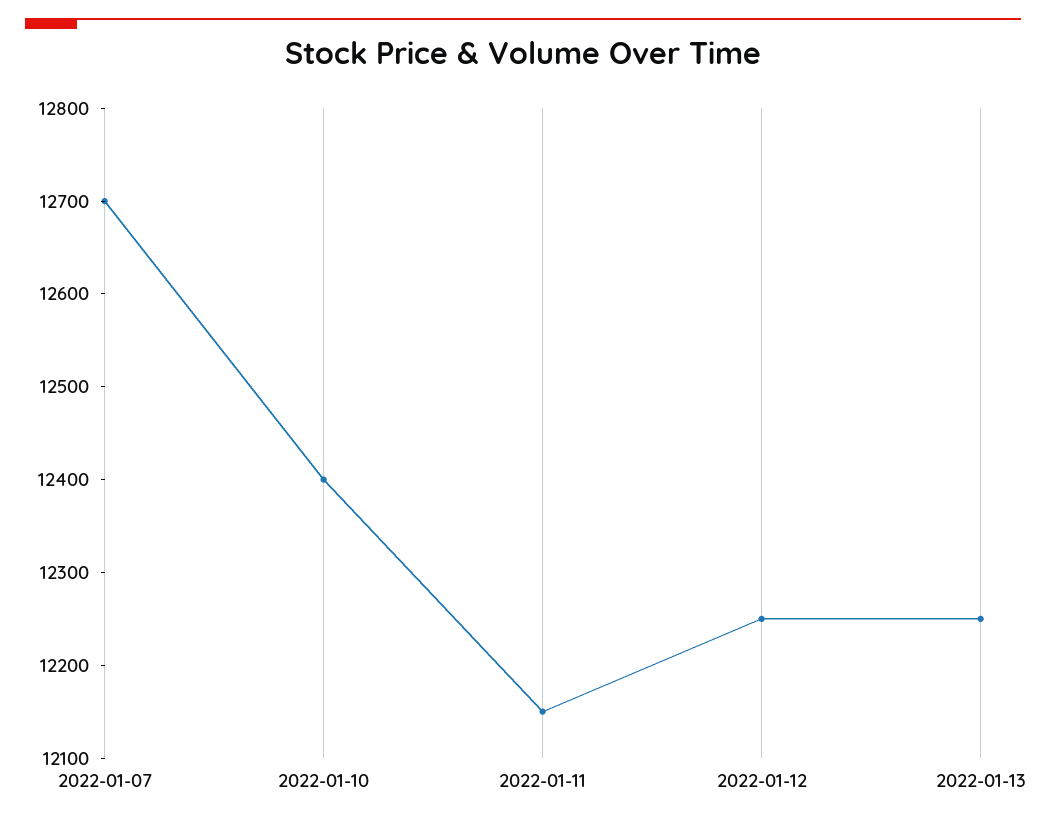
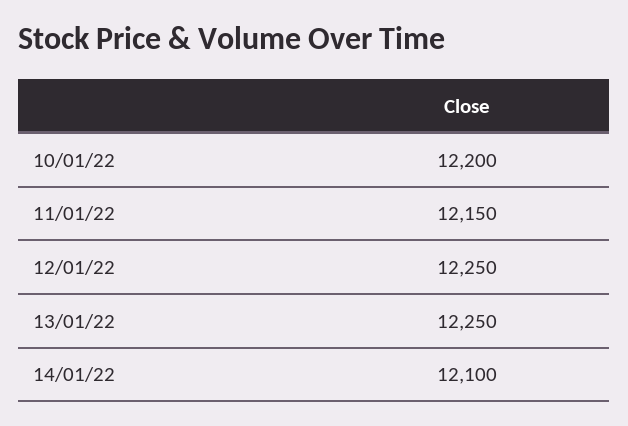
2022-01-07: 12700 -> none
2022-01-10: 12400 -> 12200
14/01/22: none -> 12100

